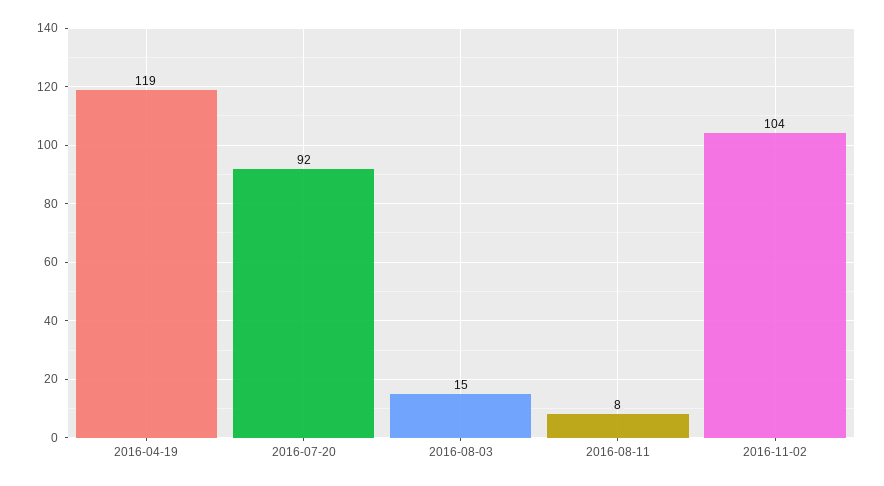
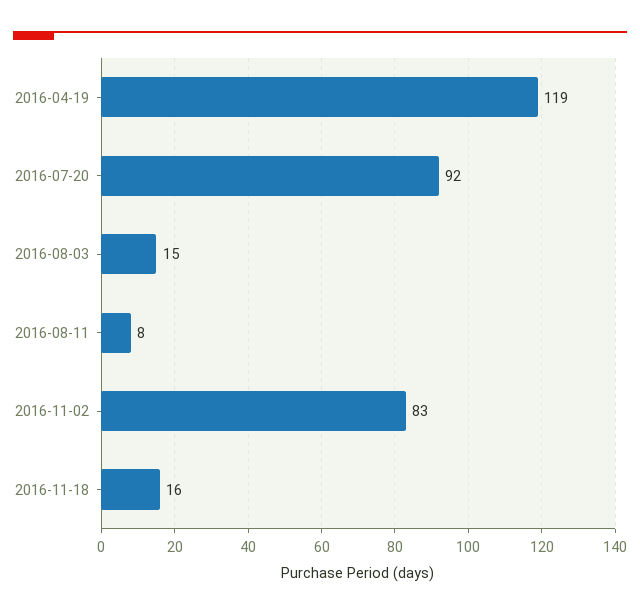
2016-11-02: 104 -> 83
2016-11-18: none -> 16

